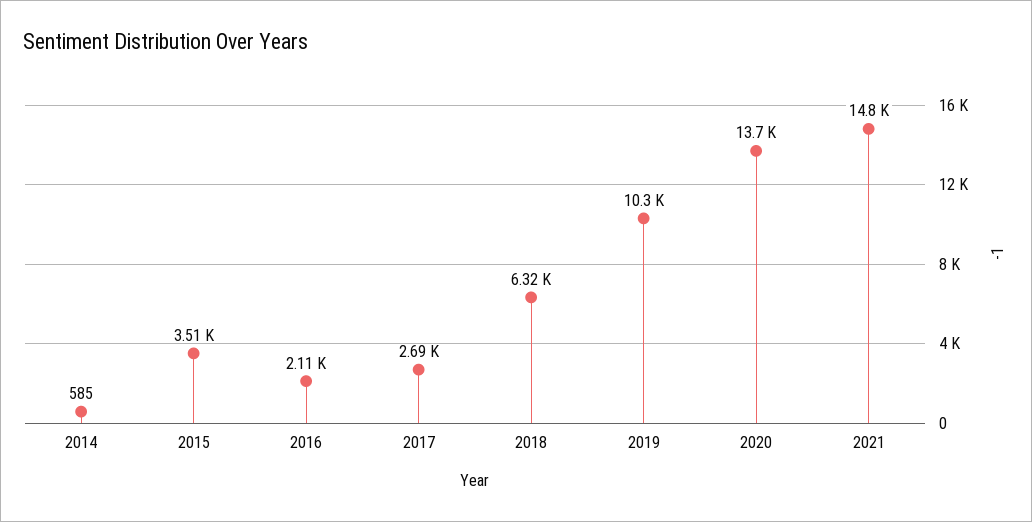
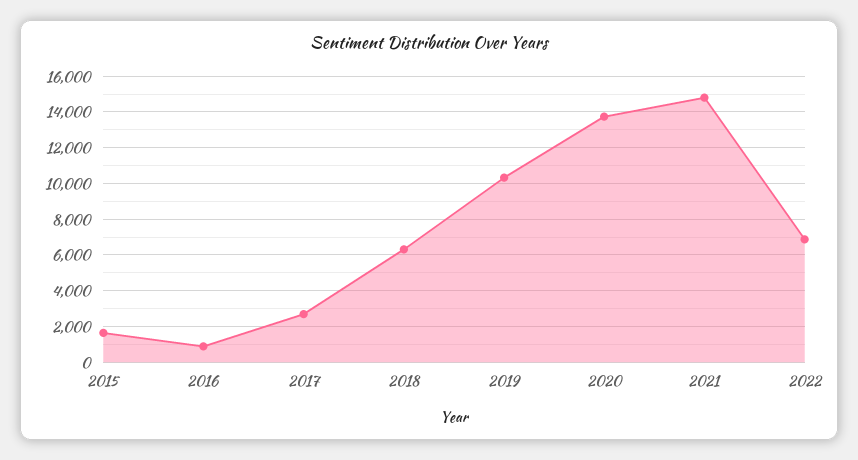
2014: 585 -> none
2015: 3510 -> 1500
2016: 2110 -> 1000
2022: none -> 7000

